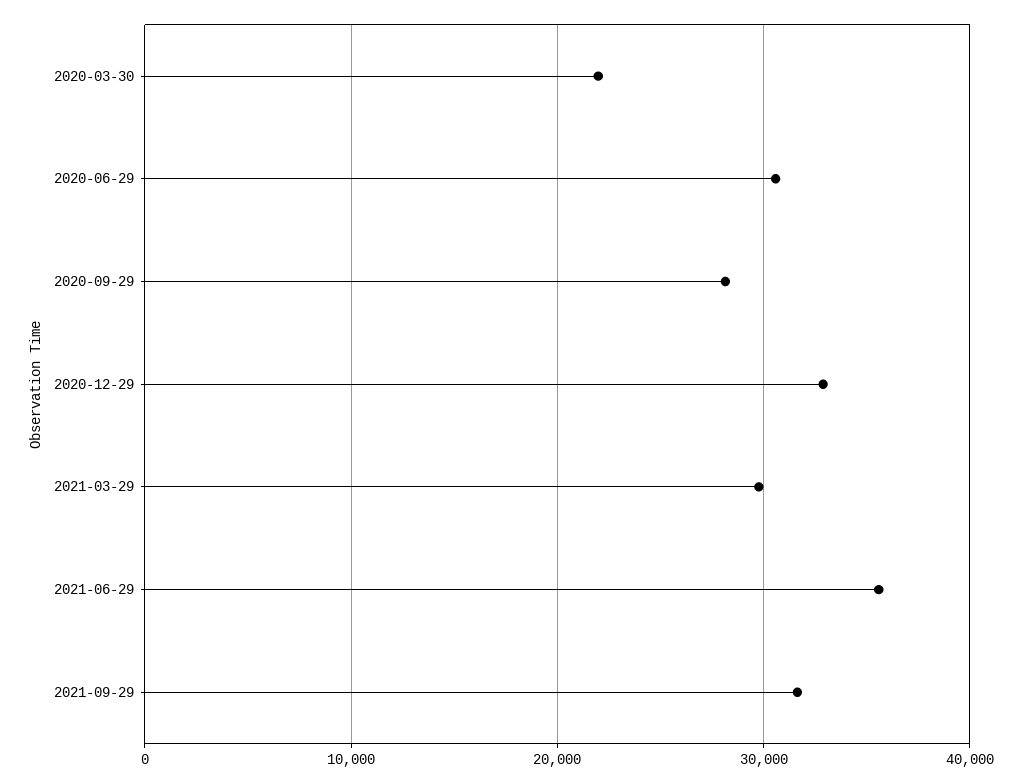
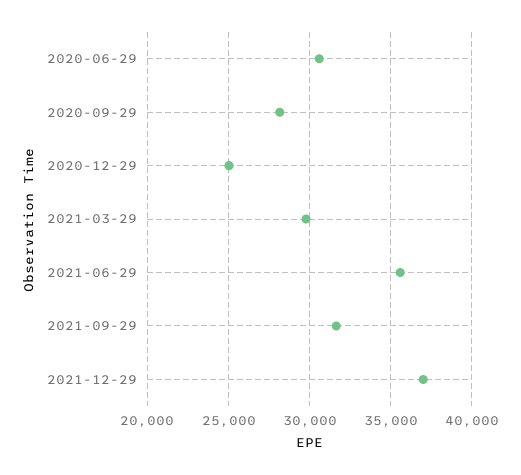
2020-03-30: 22000 -> none
2020-12-29: 33000 -> 25000
2021-12-29: none -> 37000

